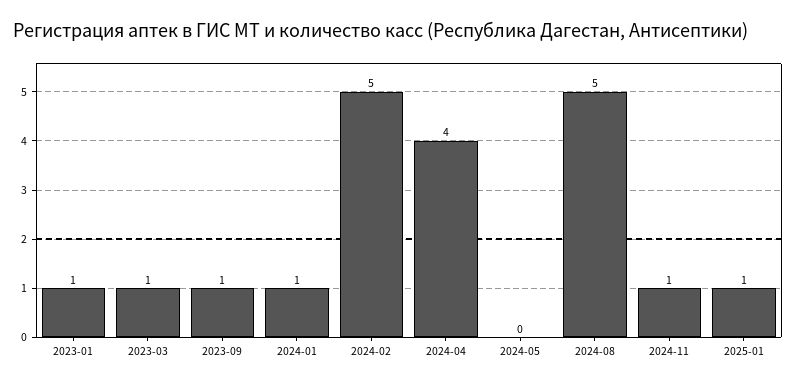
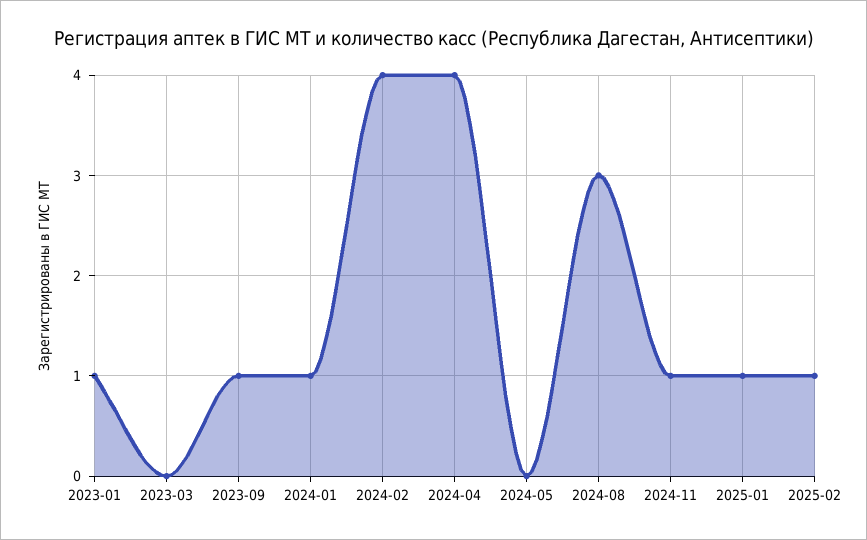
2023-03: 1 -> 0
2024-02: 5 -> 4
2024-08: 5 -> 3
2025-02: none -> 1

